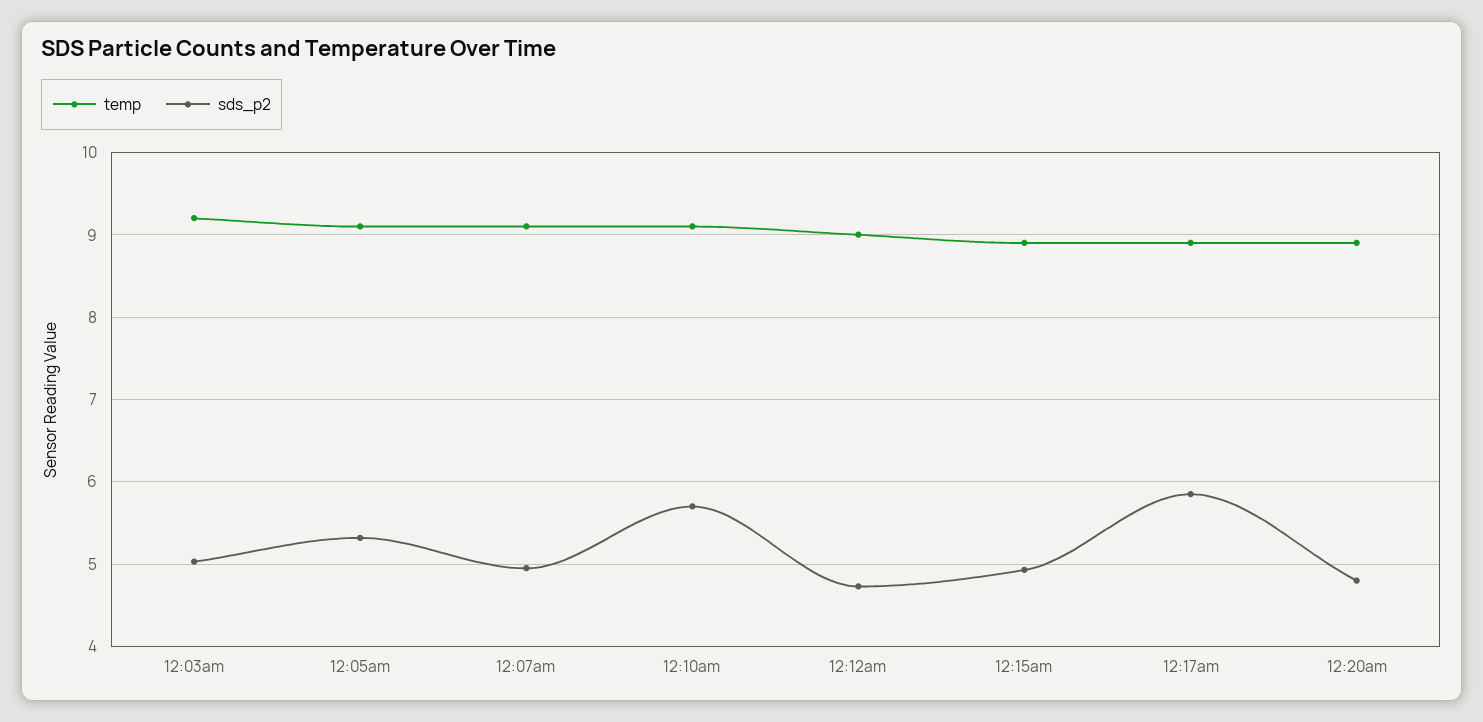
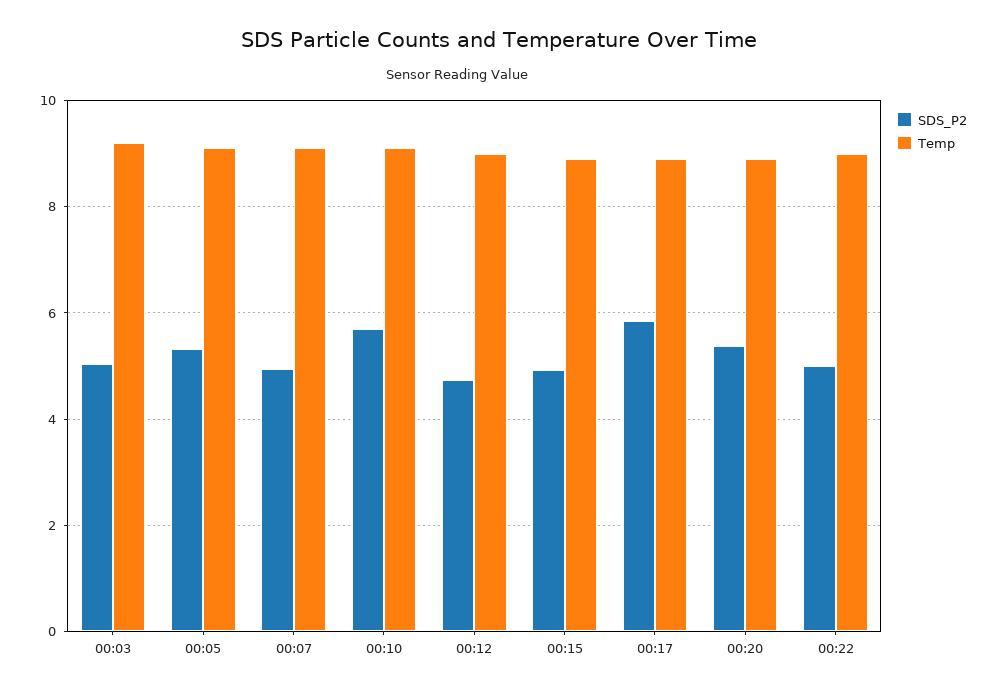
sds_p2, 12:20am: 4.8 -> 5.4
sds_p2, 00:22: none -> 5
temp, 00:22: none -> 9

